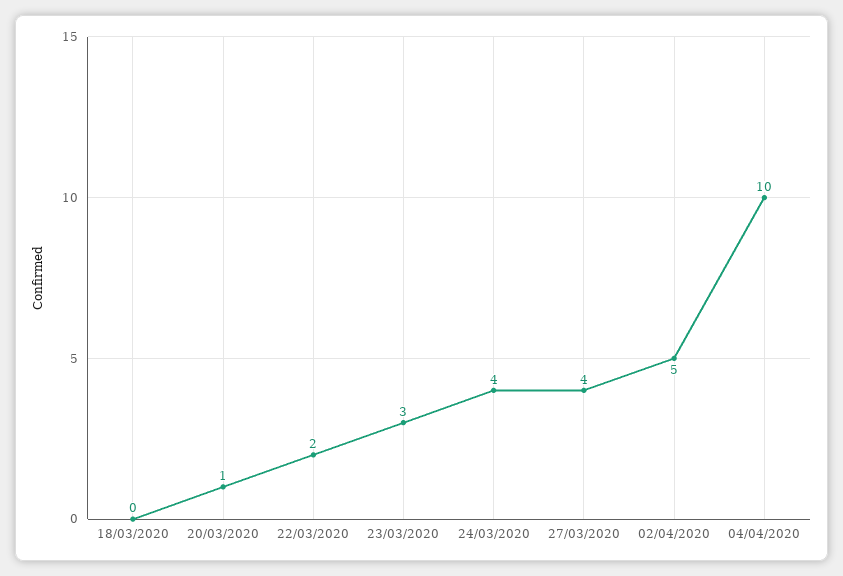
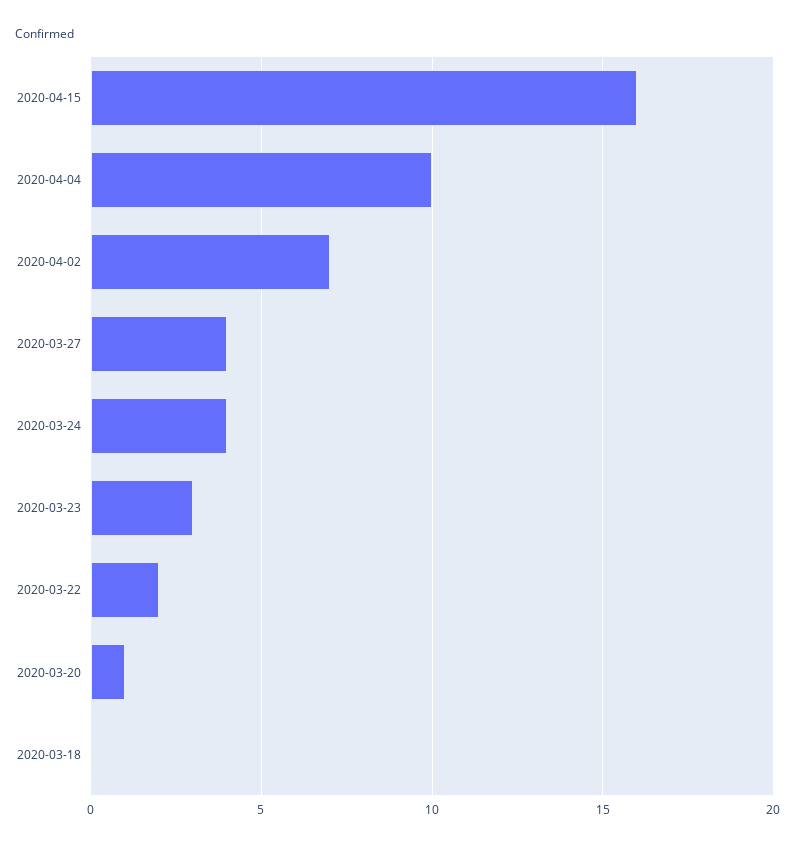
02/04/2020: 5 -> 7
2020-04-15: none -> 16

